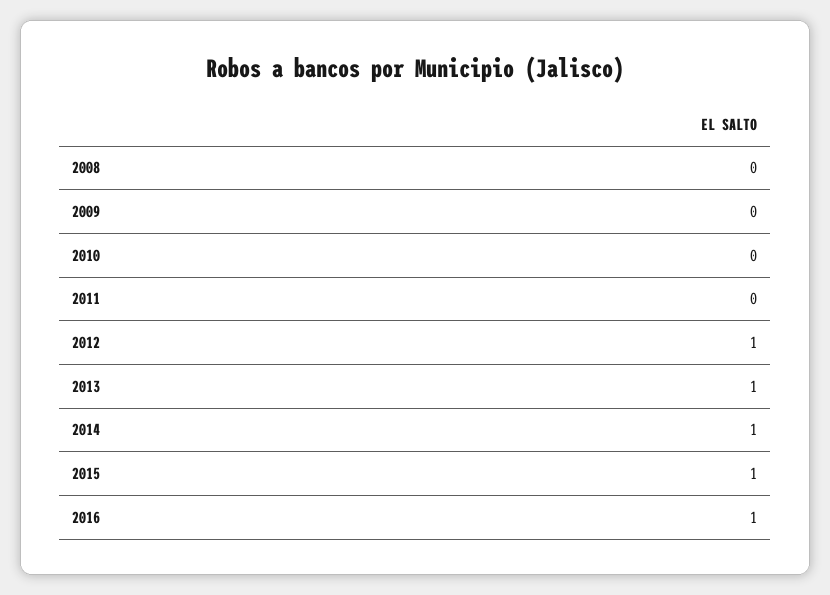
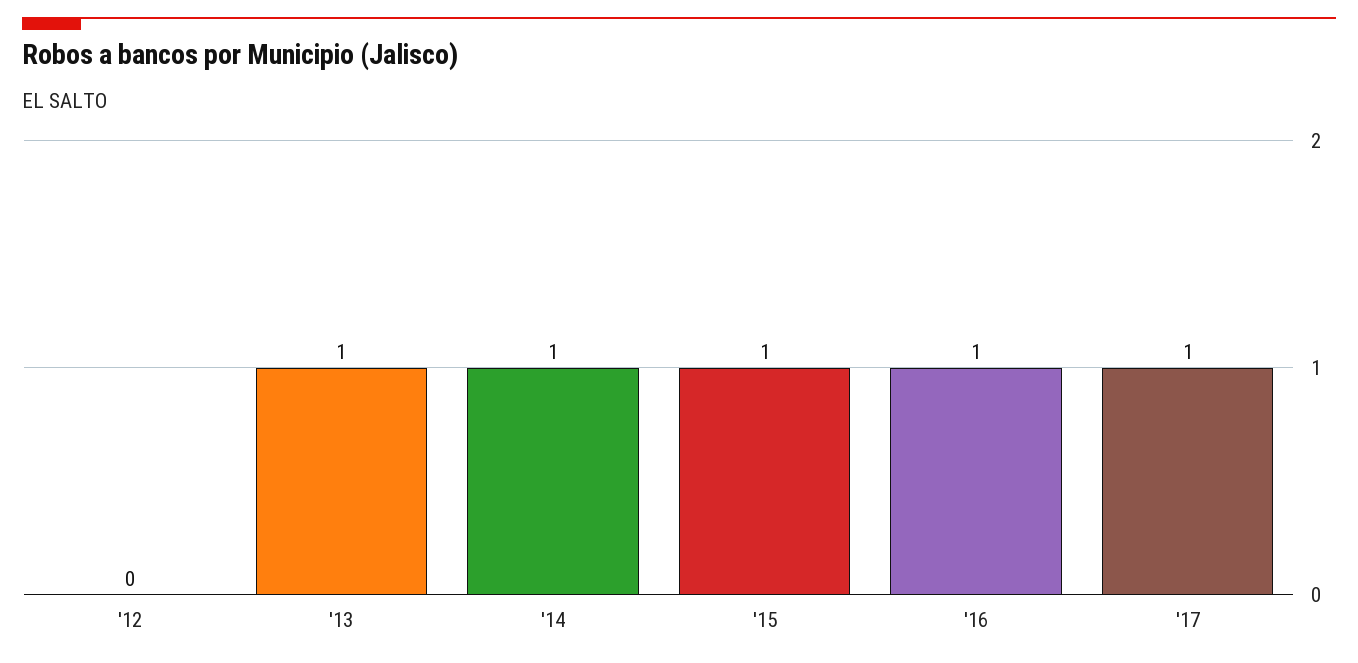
2008: 0 -> none
2009: 0 -> none
2010: 0 -> none
2011: 0 -> none
2012: 1 -> 0
'17: none -> 1

